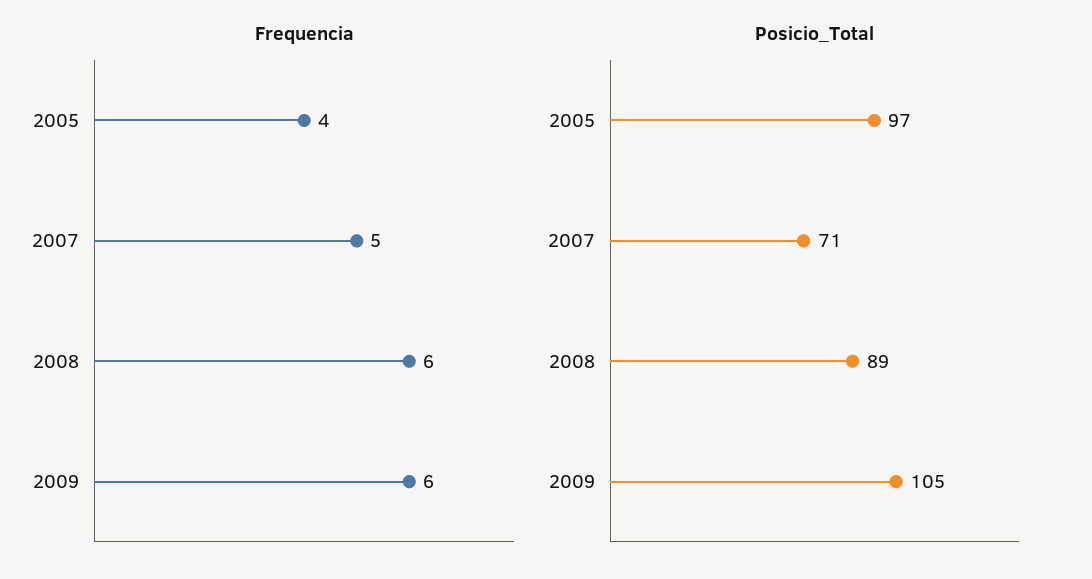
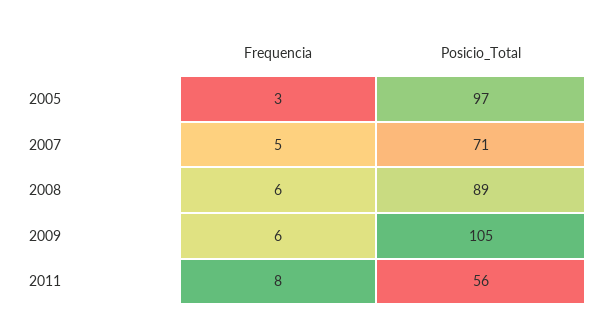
Frequencia, 2005: 4 -> 3
Frequencia, 2011: none -> 8
Posicio_Total, 2011: none -> 56

